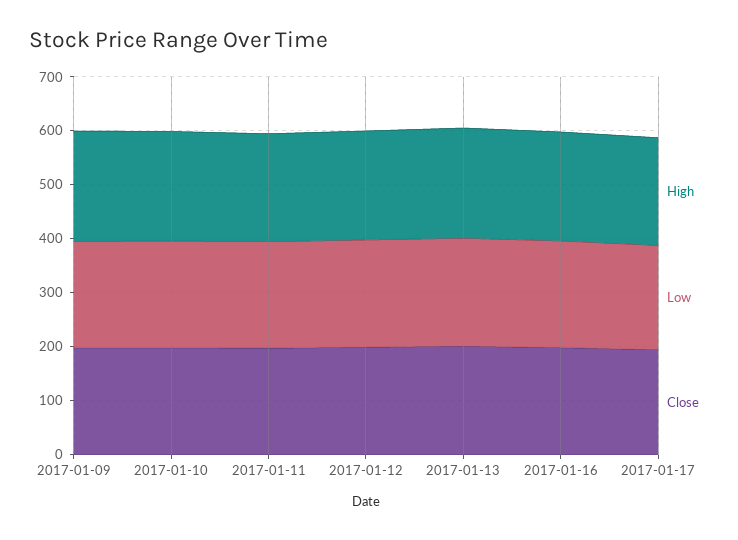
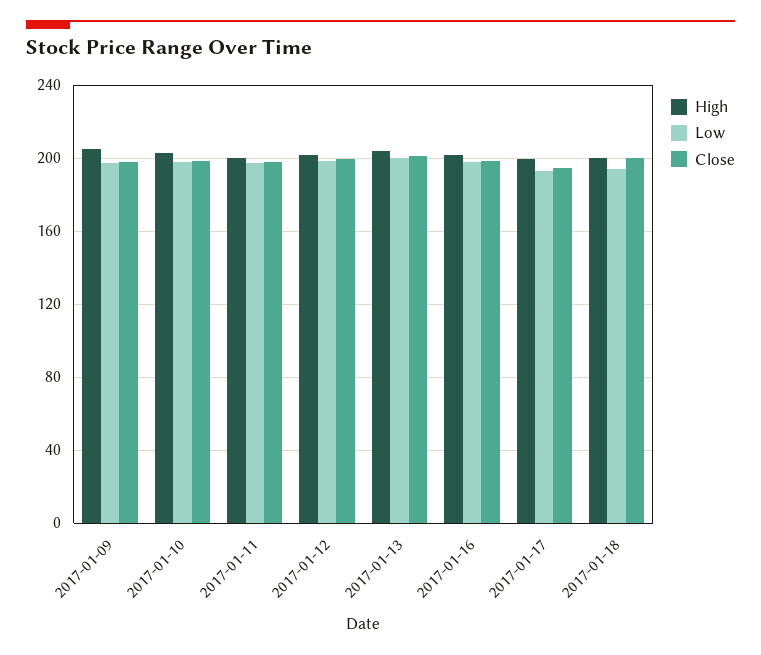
High, 2017-01-18: none -> 200
Low, 2017-01-18: none -> 195
Close, 2017-01-18: none -> 200

